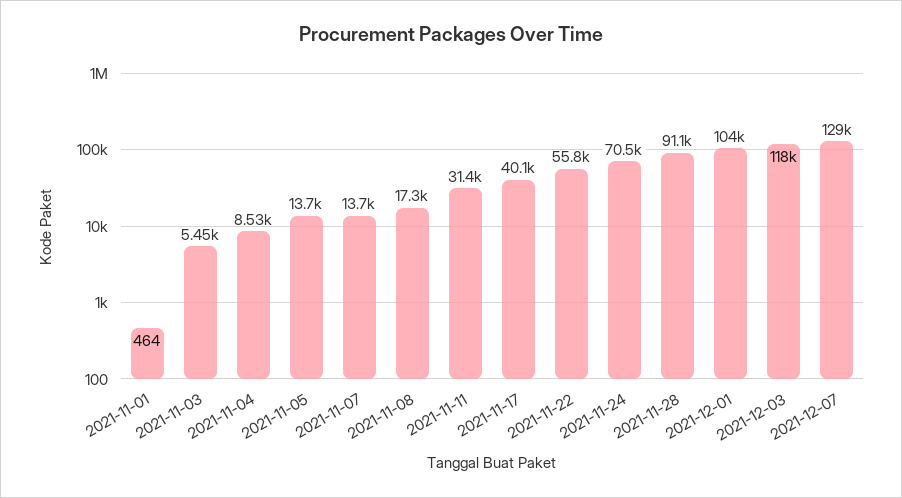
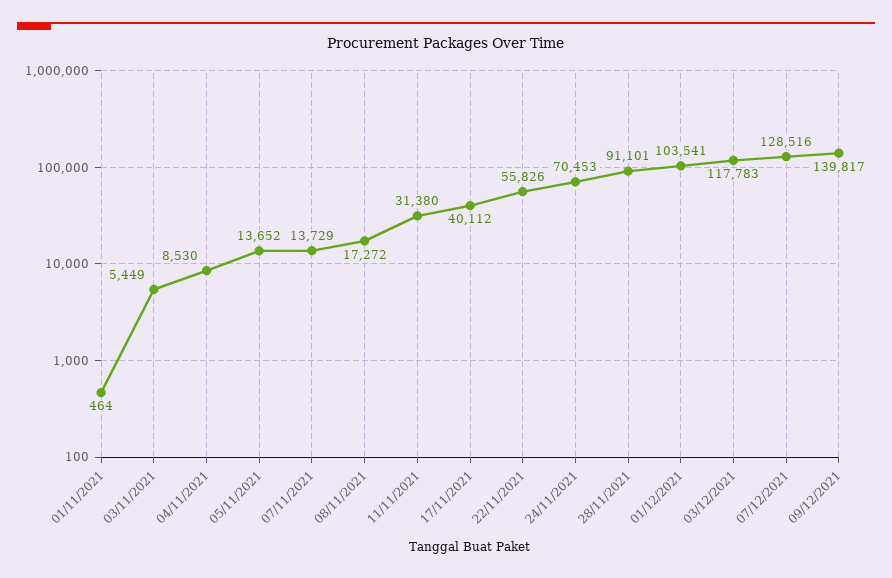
09/12/2021: none -> 139817

